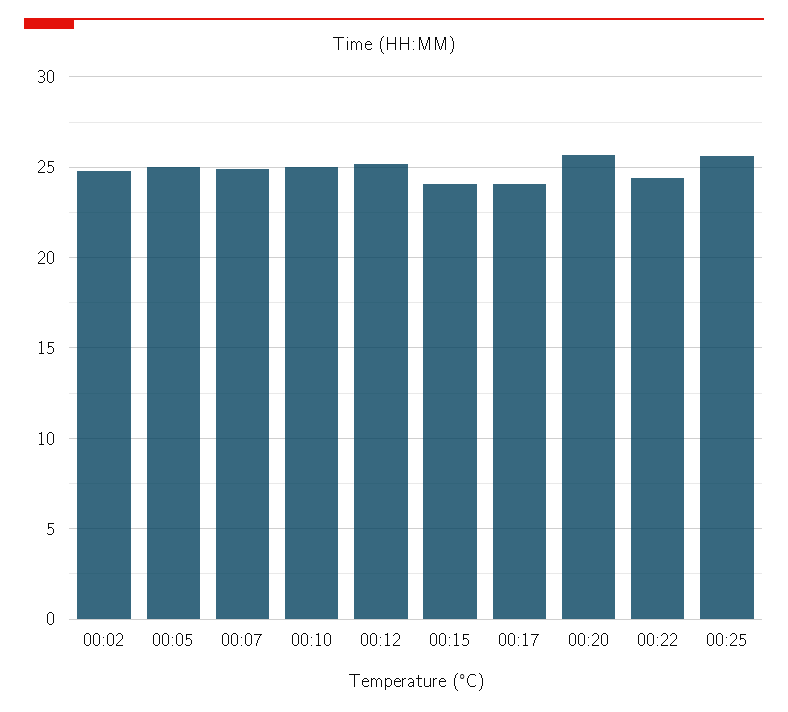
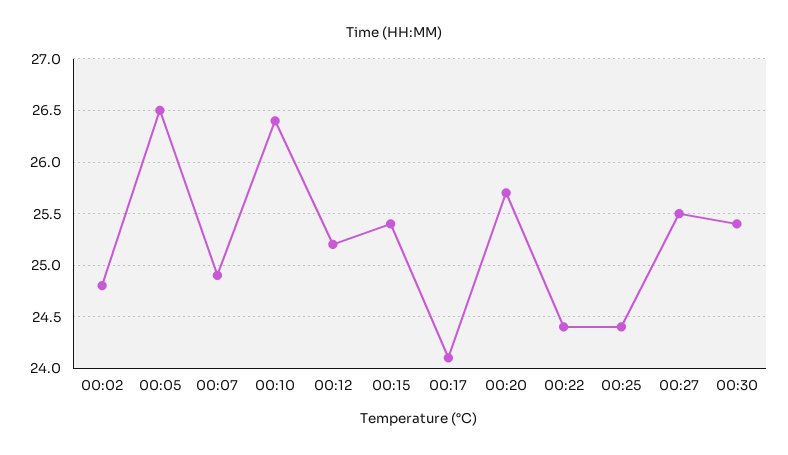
00:05: 25 -> 26.5
00:10: 25 -> 26.4
00:15: 24 -> 25.4
00:25: 25.5 -> 24.4
00:27: none -> 25.5
00:30: none -> 25.4

